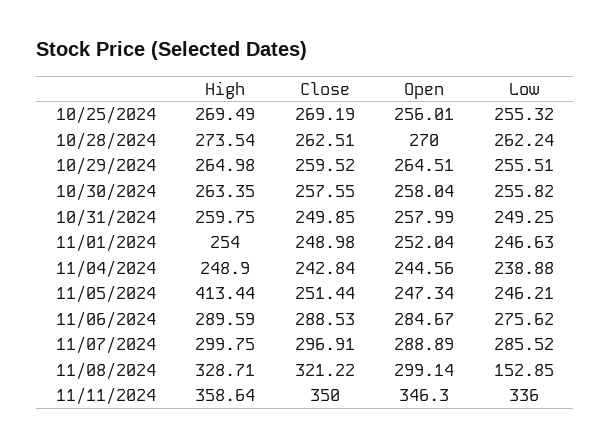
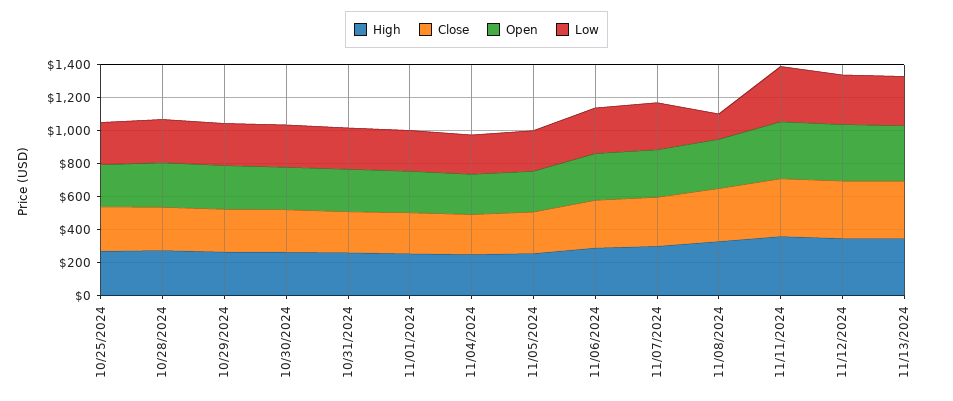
High, 11/05/2024: 413.44 -> 250
High, 11/12/2024: none -> 350
Close, 11/12/2024: none -> 350
Open, 11/12/2024: none -> 350
Low, 11/12/2024: none -> 300
High, 11/13/2024: none -> 350
Close, 11/13/2024: none -> 350
Open, 11/13/2024: none -> 350
Low, 11/13/2024: none -> 300

